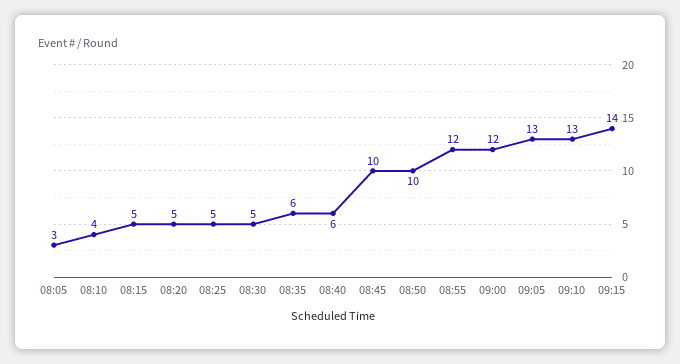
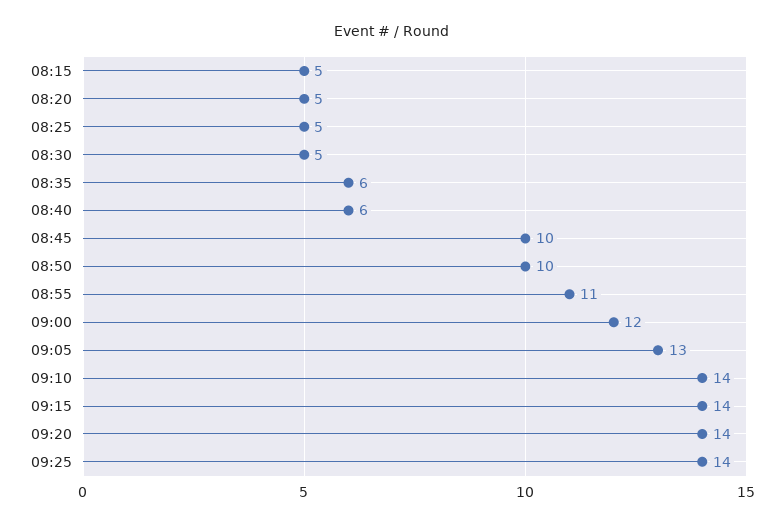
08:05: 3 -> none
08:10: 4 -> none
08:55: 12 -> 11
09:10: 13 -> 14
09:20: none -> 14
09:25: none -> 14

